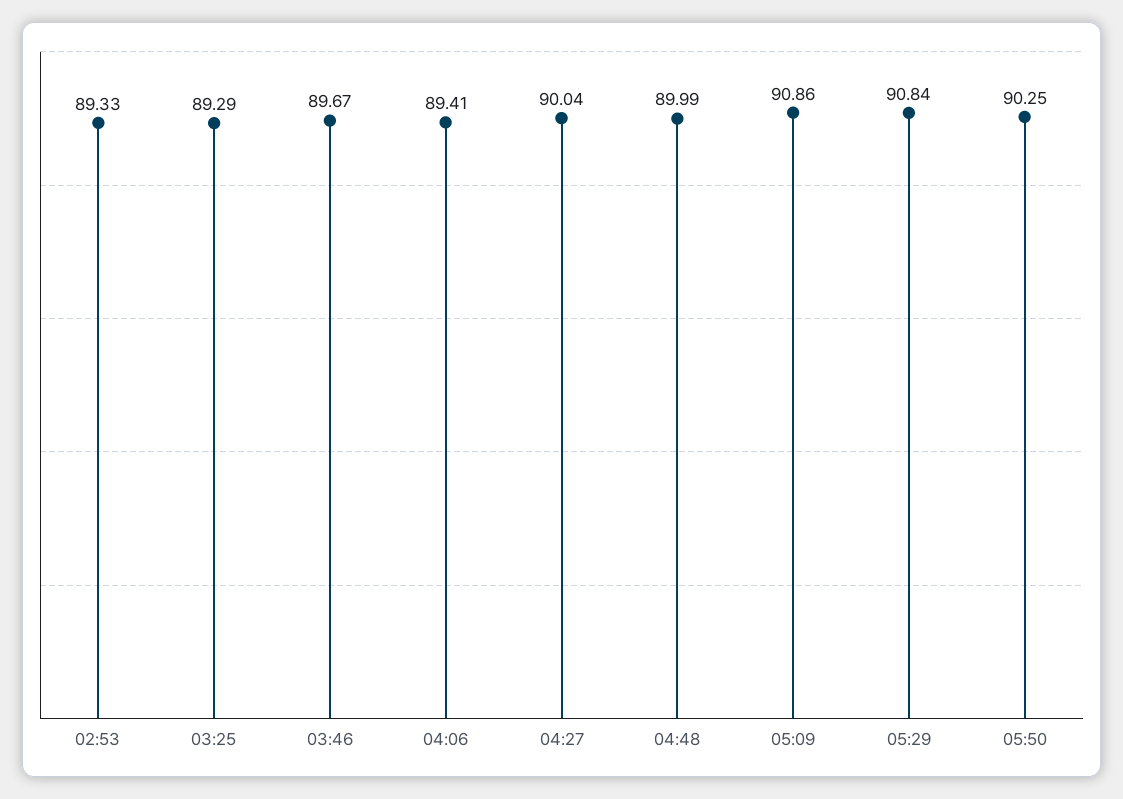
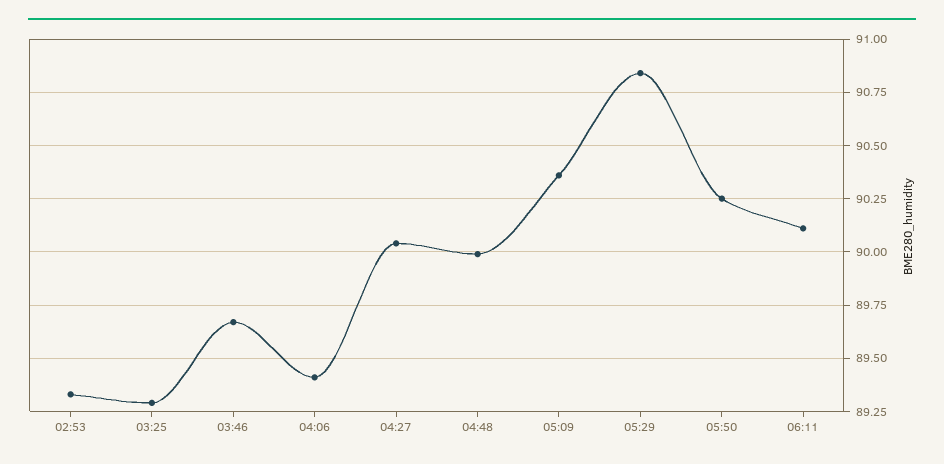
05:09: 90.86 -> 90.35
06:11: none -> 90.1

